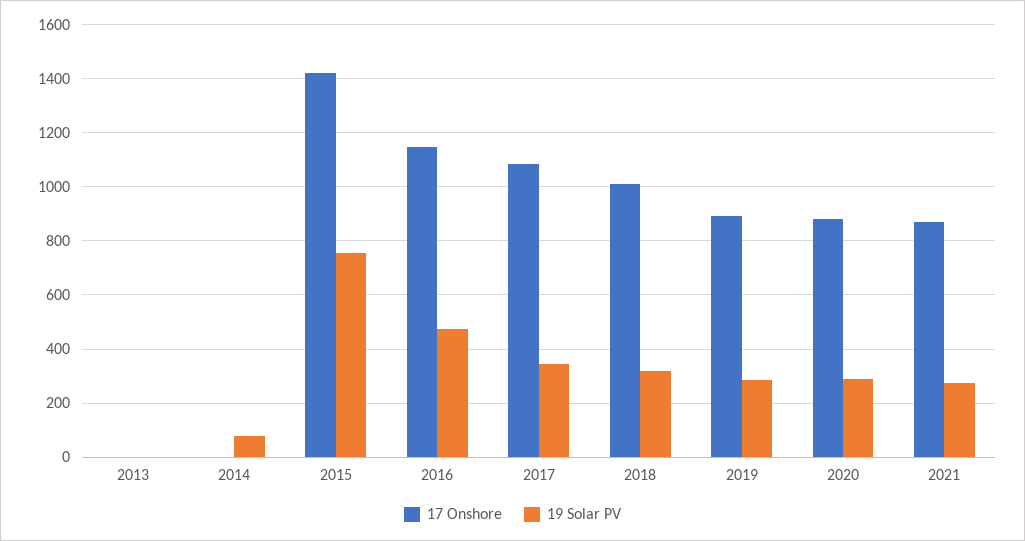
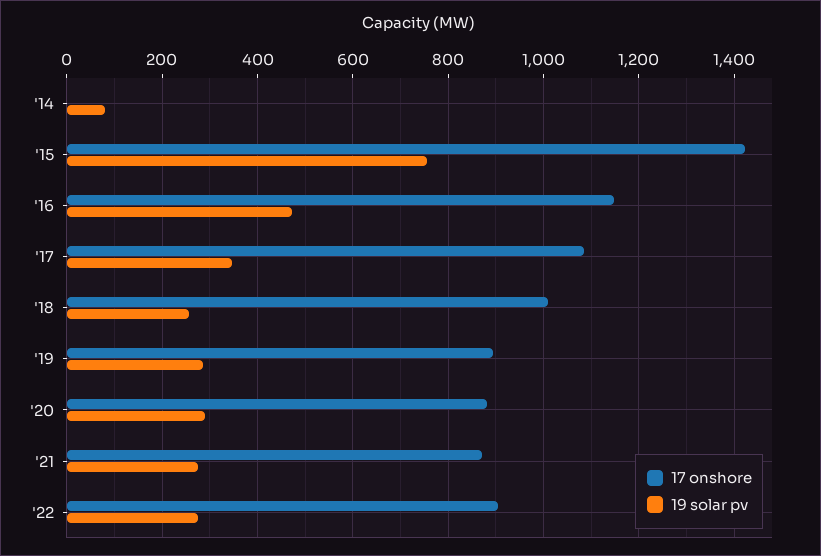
17 Onshore, 2013: 0 -> none
19 Solar PV, 2013: 0 -> none
19 Solar PV, 2018: 325 -> 260
17 Onshore, '22: none -> 900
19 Solar PV, '22: none -> 280

